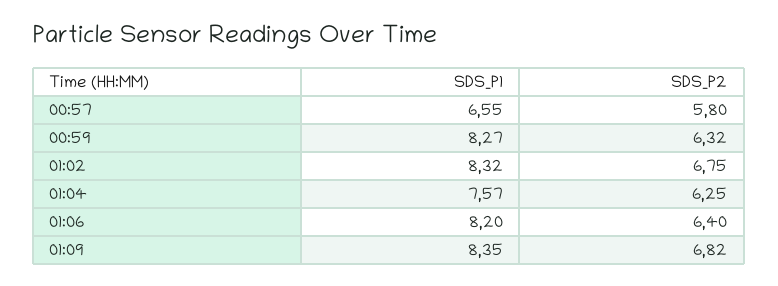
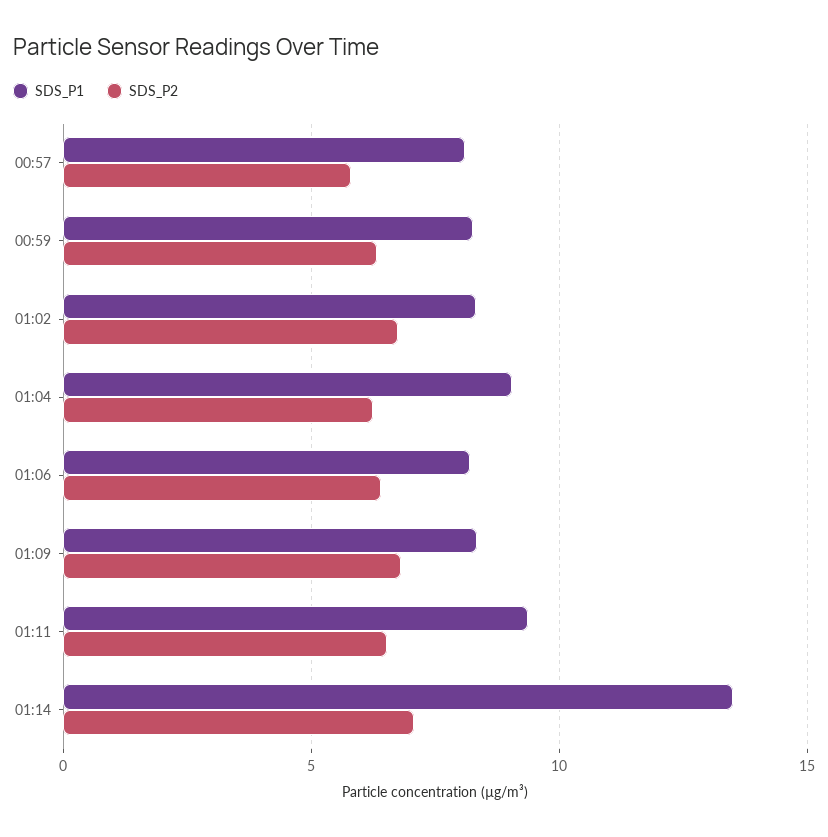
SDS_P1, 00:57: 6.55 -> 8
SDS_P1, 01:04: 7.57 -> 9
SDS_P1, 01:11: none -> 9.5
SDS_P2, 01:11: none -> 6.5
SDS_P1, 01:14: none -> 13.5
SDS_P2, 01:14: none -> 7

